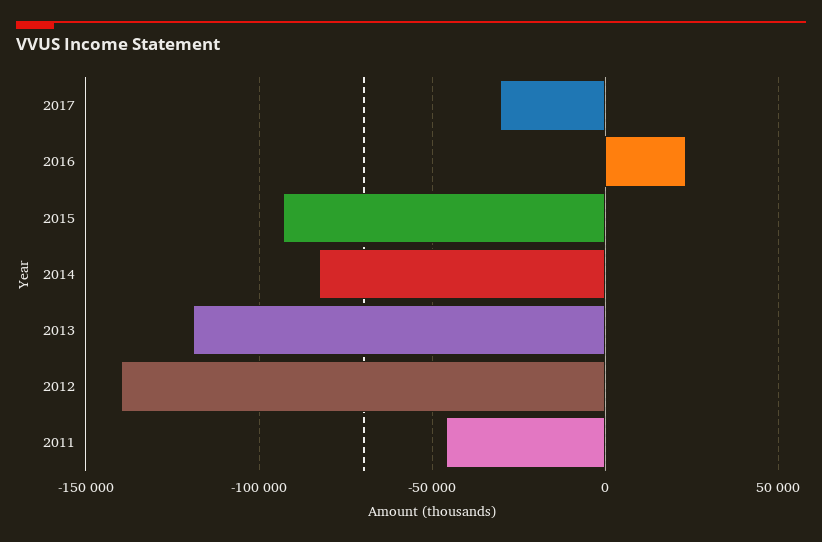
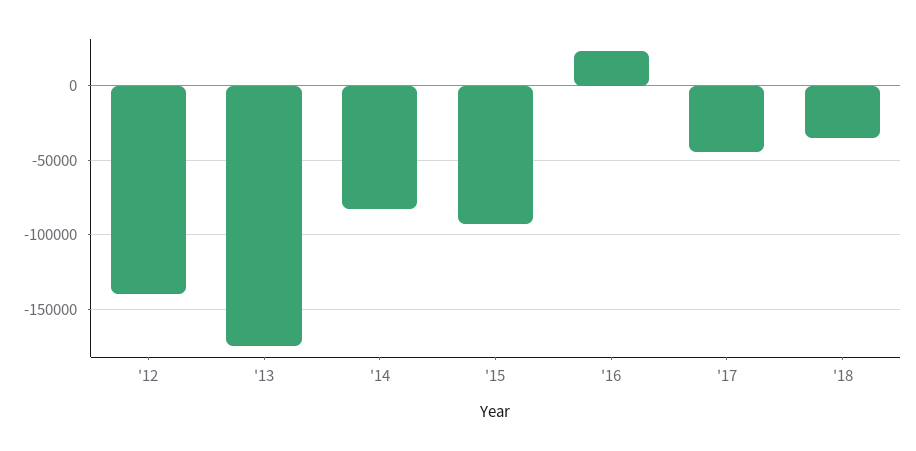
2017: -30000 -> -45000
2013: -120000 -> -175000
2011: -45000 -> none
'18: none -> -35000

